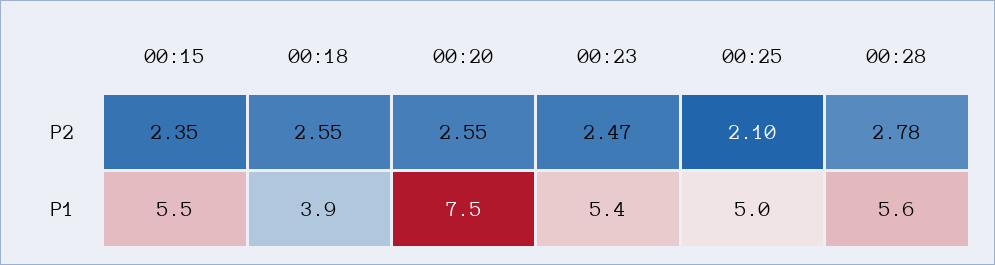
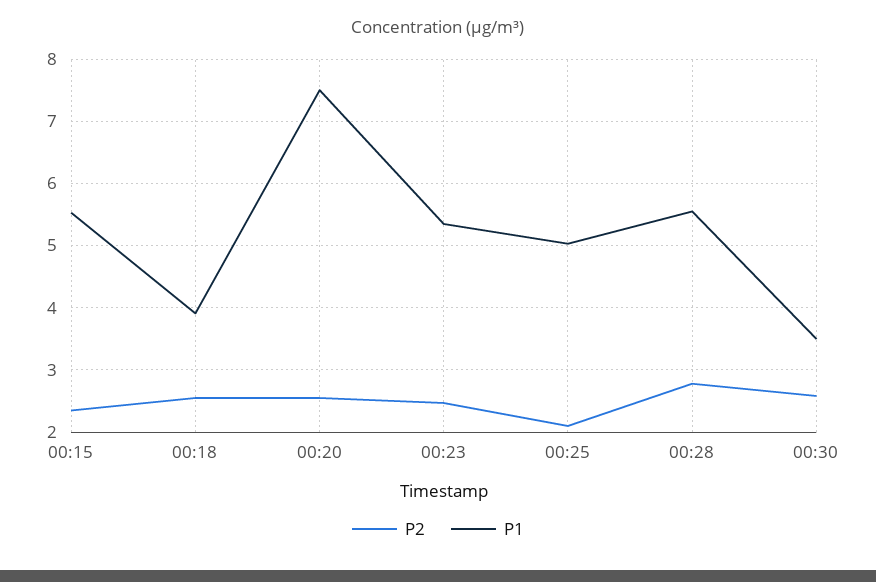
P2, 00:30: none -> 2.6
P1, 00:30: none -> 3.5

